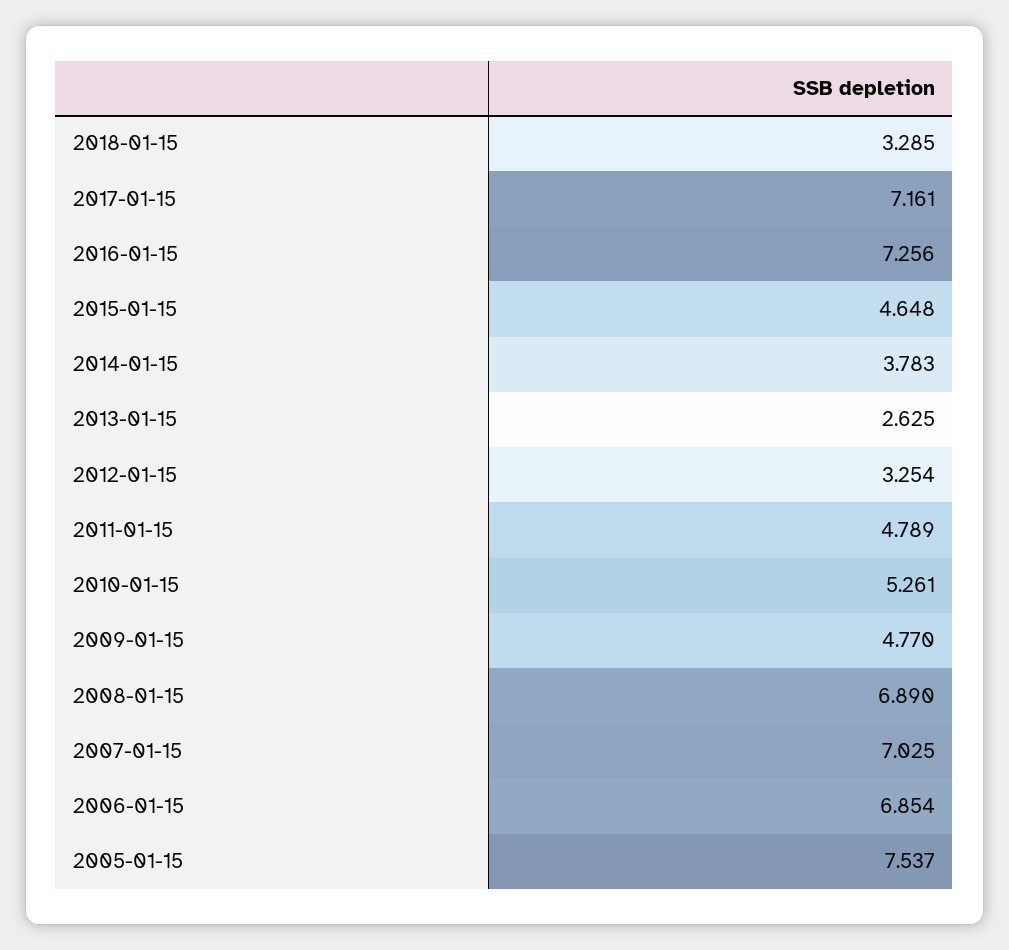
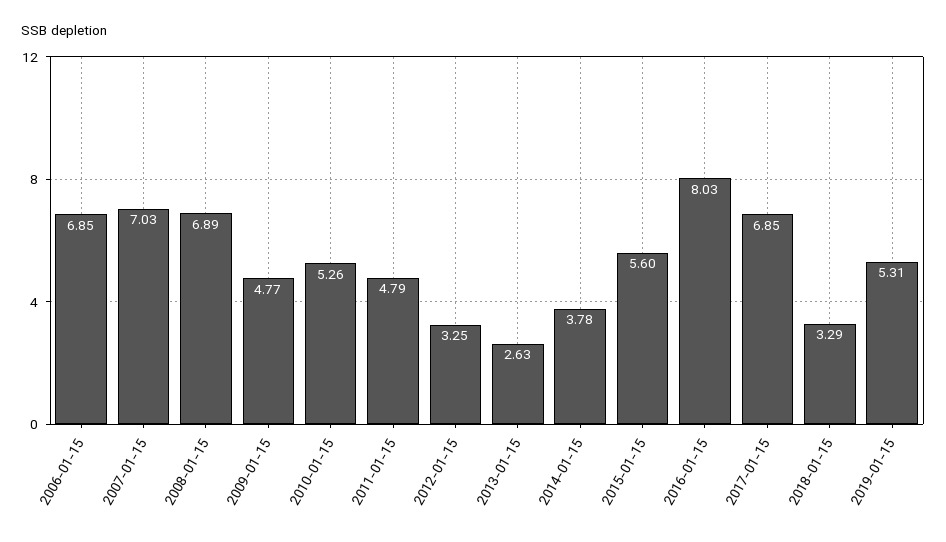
2017-01-15: 7.161 -> 6.85
2016-01-15: 7.256 -> 8.03
2015-01-15: 4.648 -> 5.6
2005-01-15: 7.537 -> none
2019-01-15: none -> 5.31

